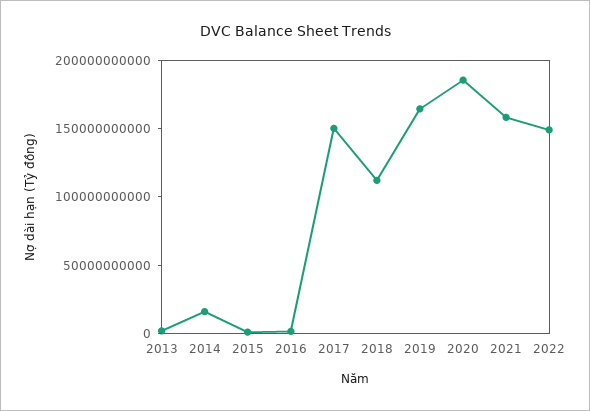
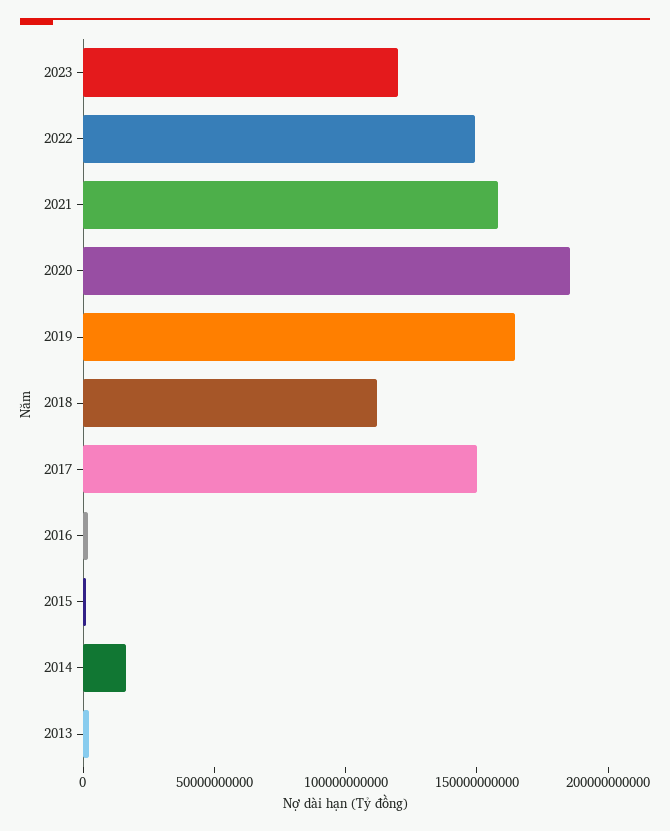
2023: none -> 120000000000

